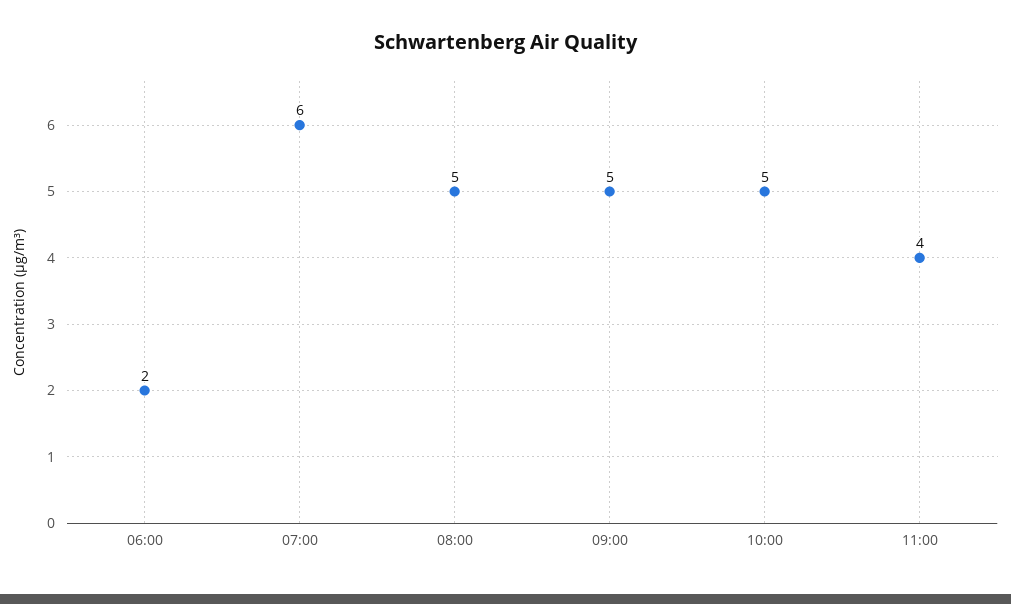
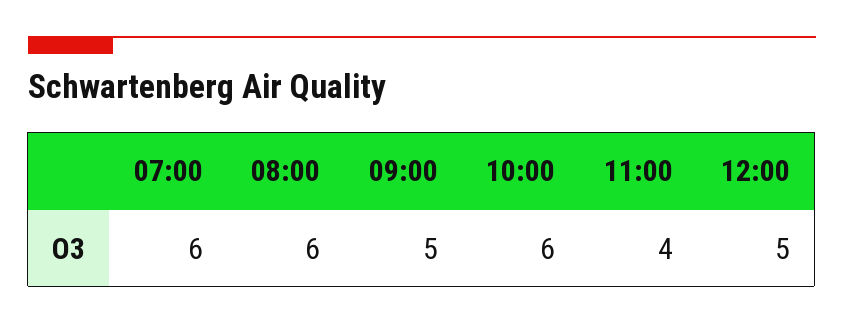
06:00: 2 -> none
08:00: 5 -> 6
10:00: 5 -> 6
12:00: none -> 5

